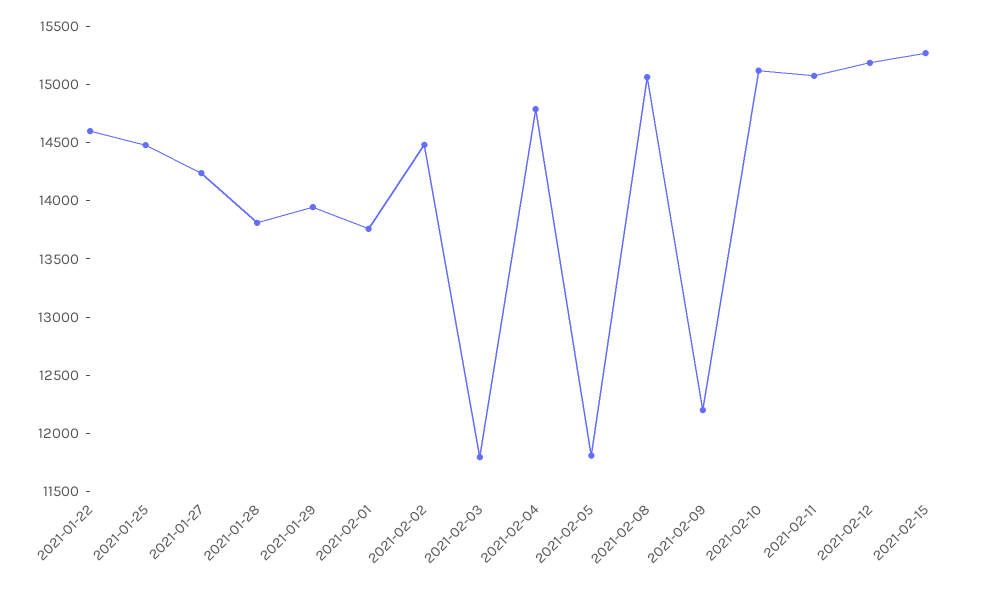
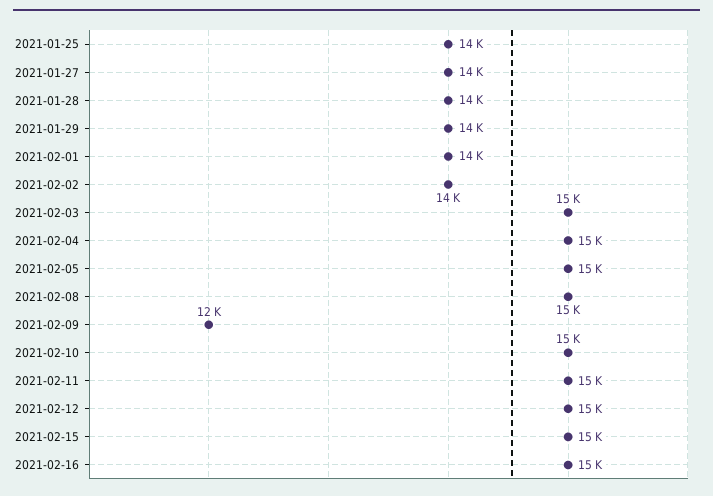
2021-01-22: 14600 -> none
2021-02-03: 11800 -> 15000
2021-02-05: 11800 -> 15000
2021-02-16: none -> 15000

